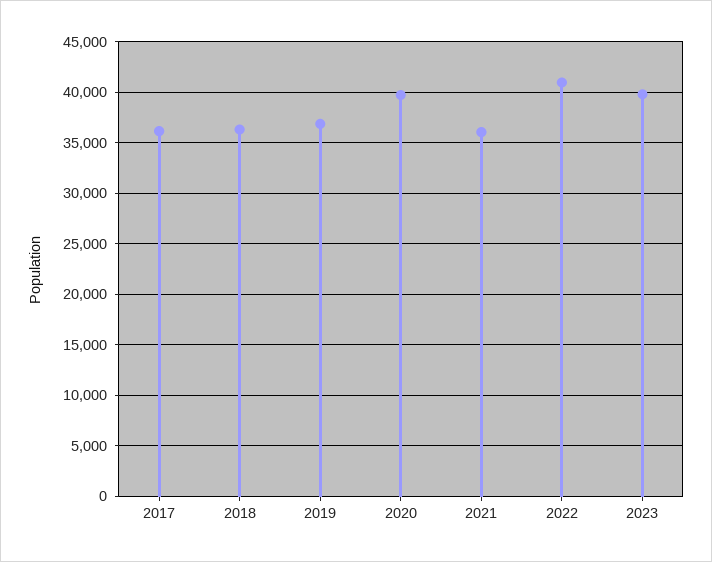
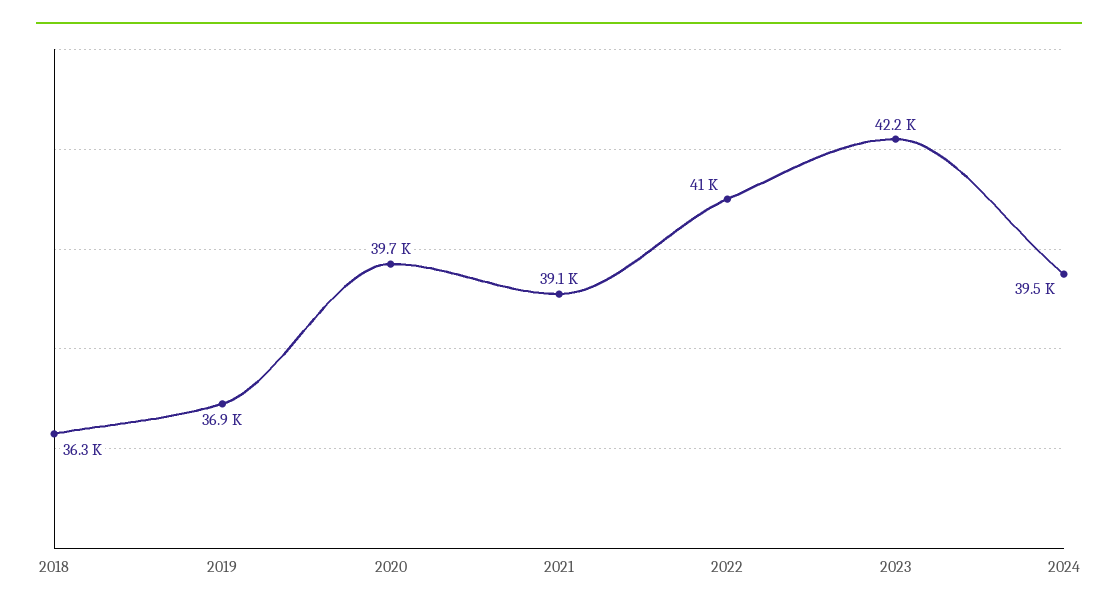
2017: 36000 -> none
2021: 36000 -> 39100
2023: 40000 -> 42200
2024: none -> 39500

